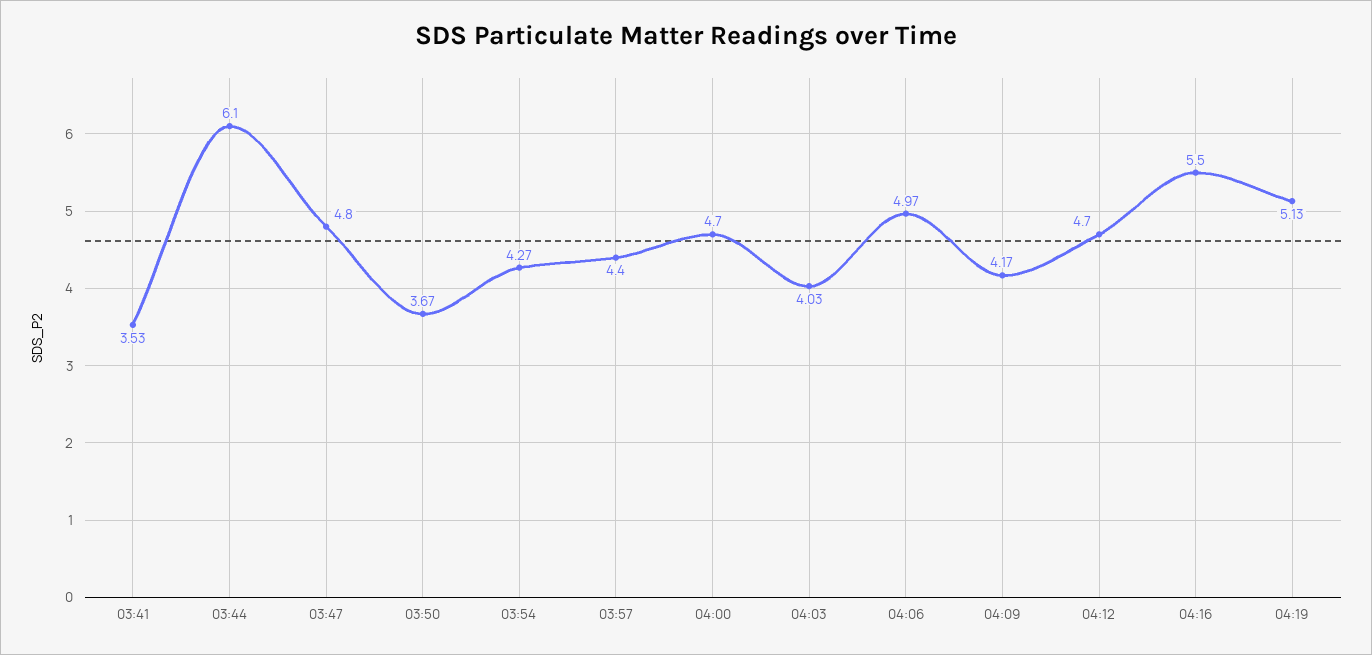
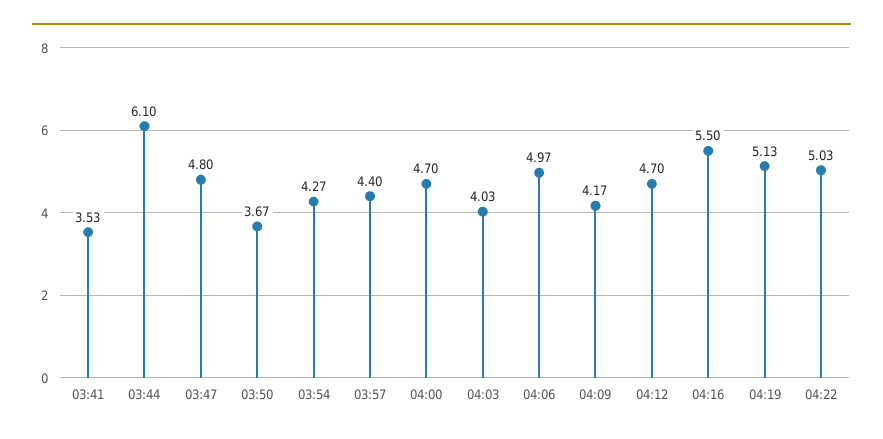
04:22: none -> 5.03

